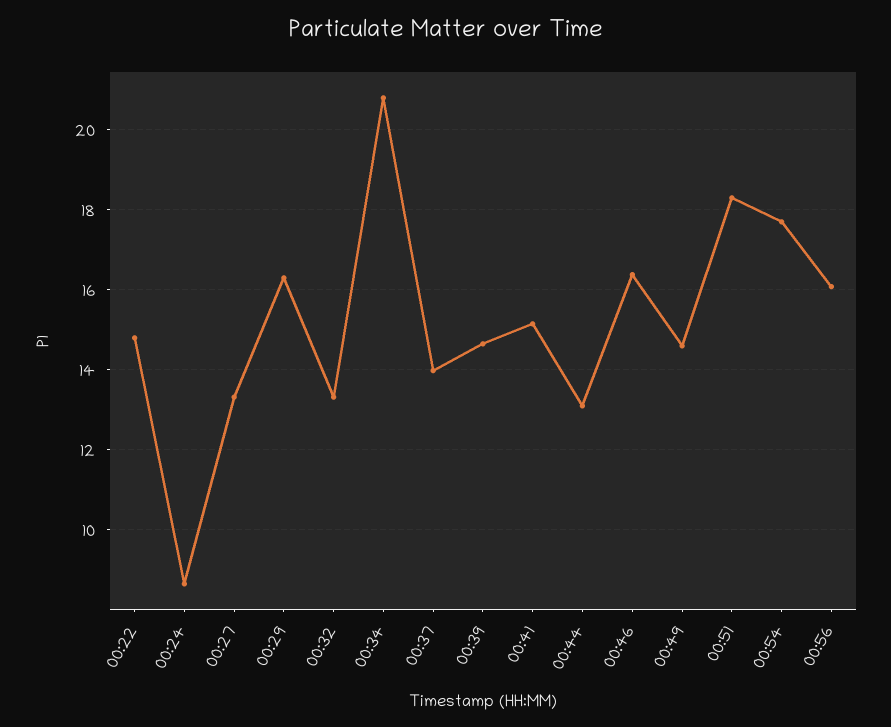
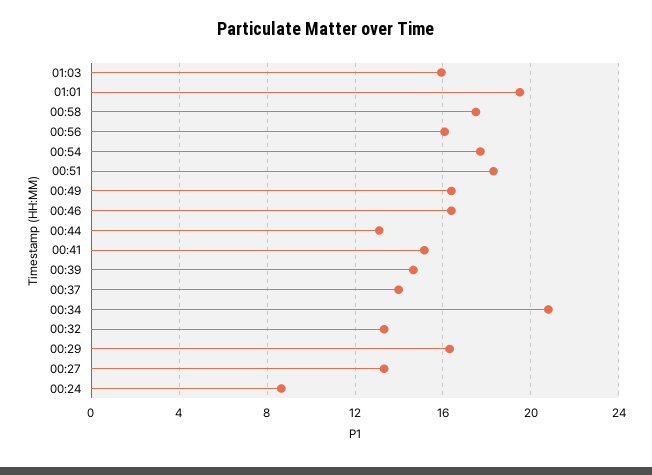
00:22: 14.8 -> none
00:49: 14.6 -> 16.5
01:03: none -> 16
01:01: none -> 19.5
00:58: none -> 17.5

